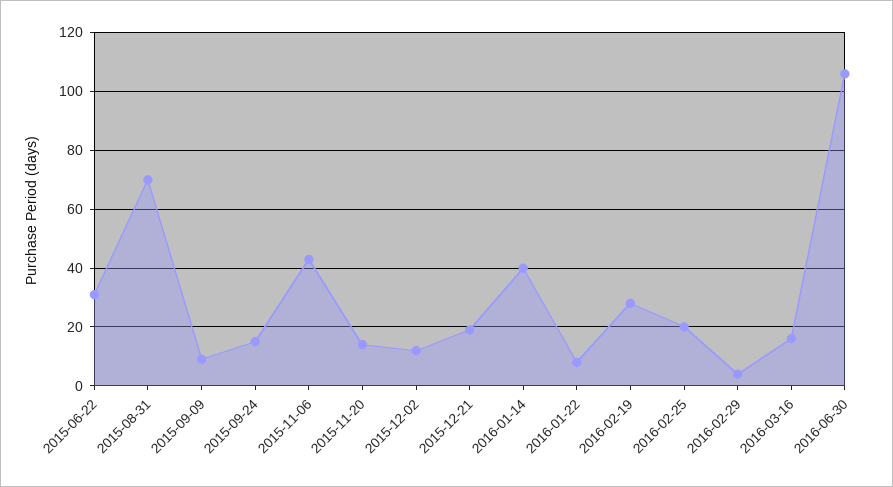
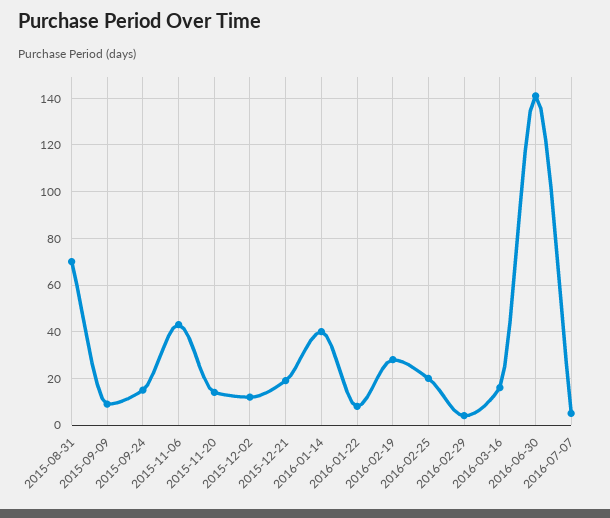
2015-06-22: 30 -> none
2016-06-30: 105 -> 140
2016-07-07: none -> 5

